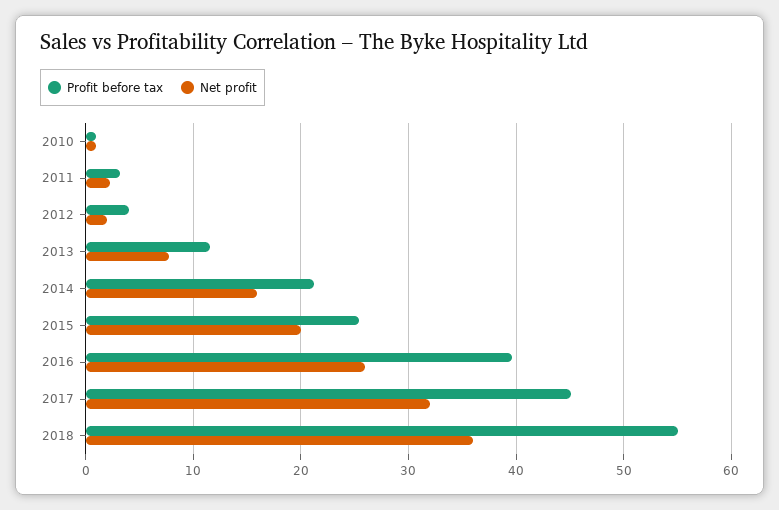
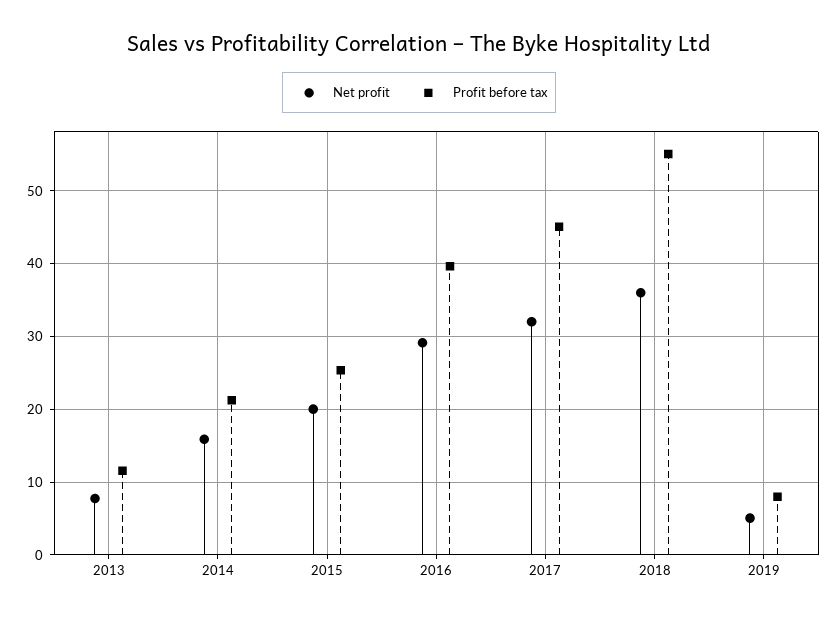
Profit before tax, 2010: 1 -> none
Net profit, 2010: 1 -> none
Profit before tax, 2011: 3 -> none
Net profit, 2011: 2 -> none
Profit before tax, 2012: 4 -> none
Net profit, 2012: 2 -> none
Net profit, 2016: 26 -> 29
Net profit, 2019: none -> 5
Profit before tax, 2019: none -> 8

